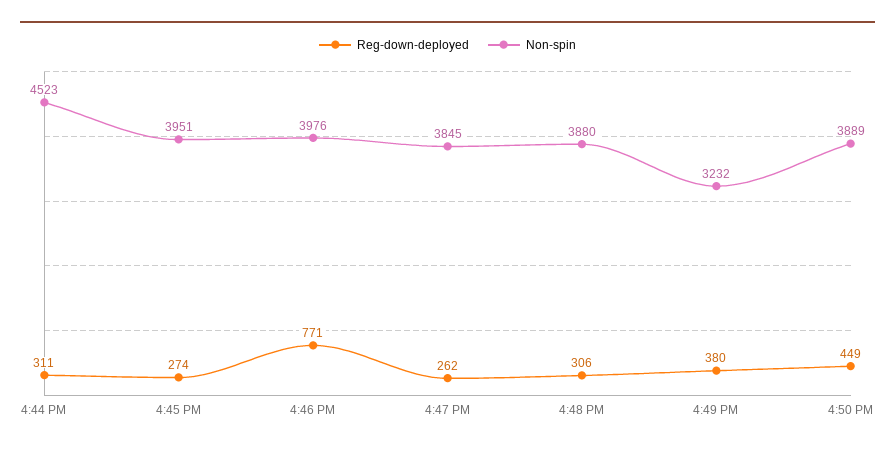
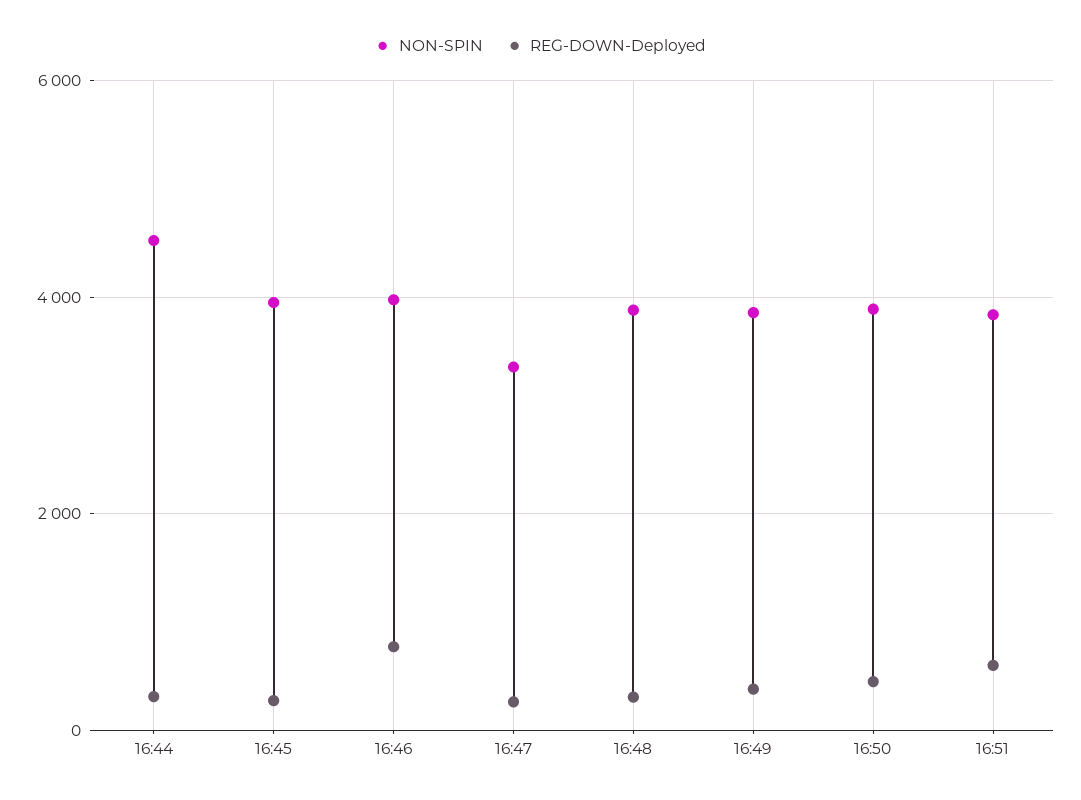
Non-spin, 4:47 PM: 3845 -> 3400
Non-spin, 4:49 PM: 3232 -> 3800
Non-spin, 16:51: none -> 3800
Reg-down-deployed, 16:51: none -> 600

